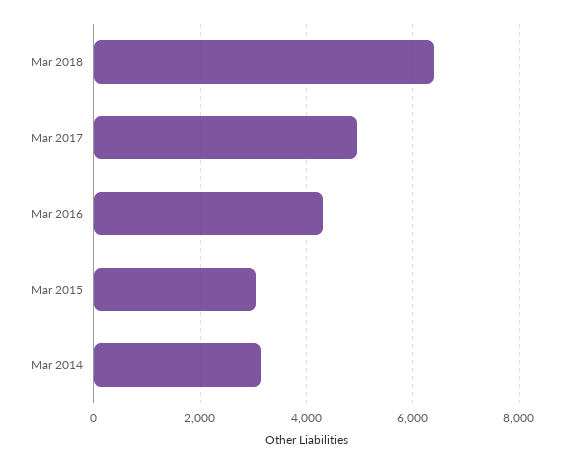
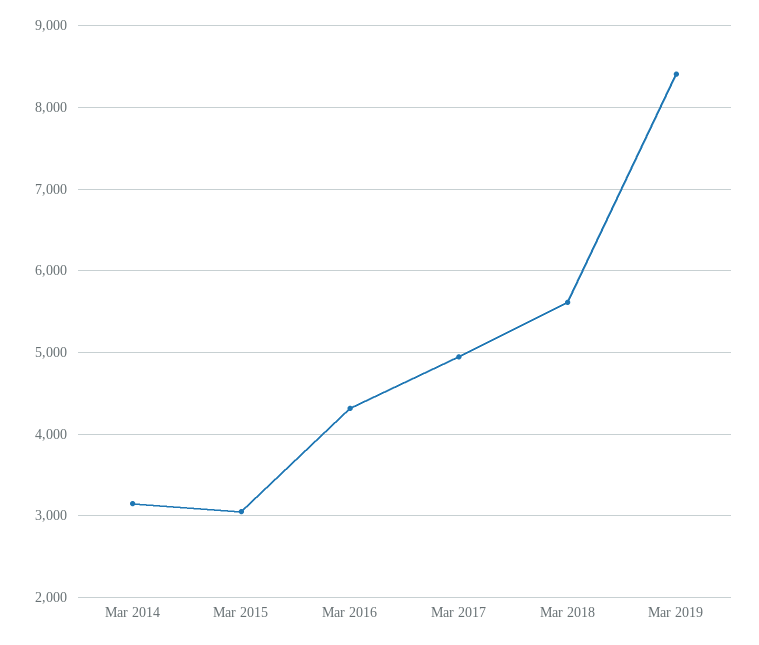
Mar 2018: 6400 -> 5600
Mar 2019: none -> 8400

